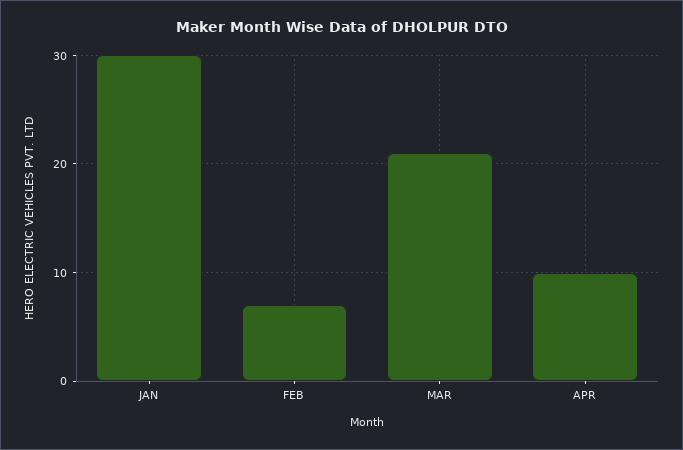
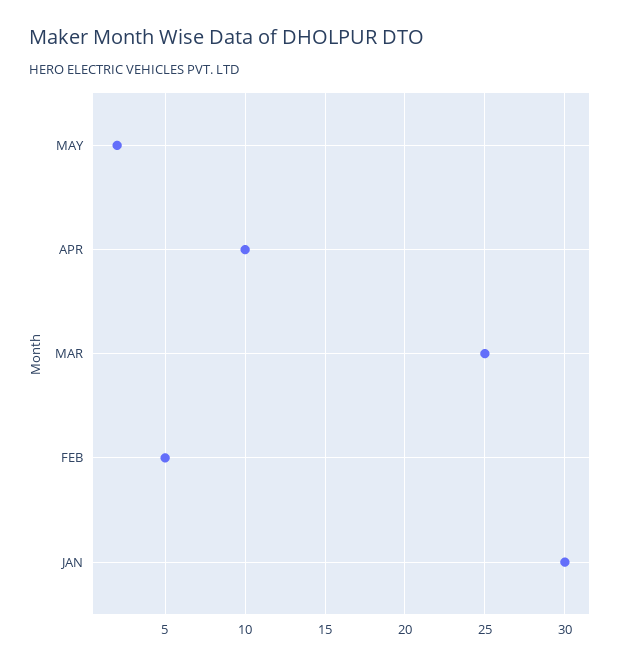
FEB: 7 -> 5
MAR: 21 -> 25
MAY: none -> 2

